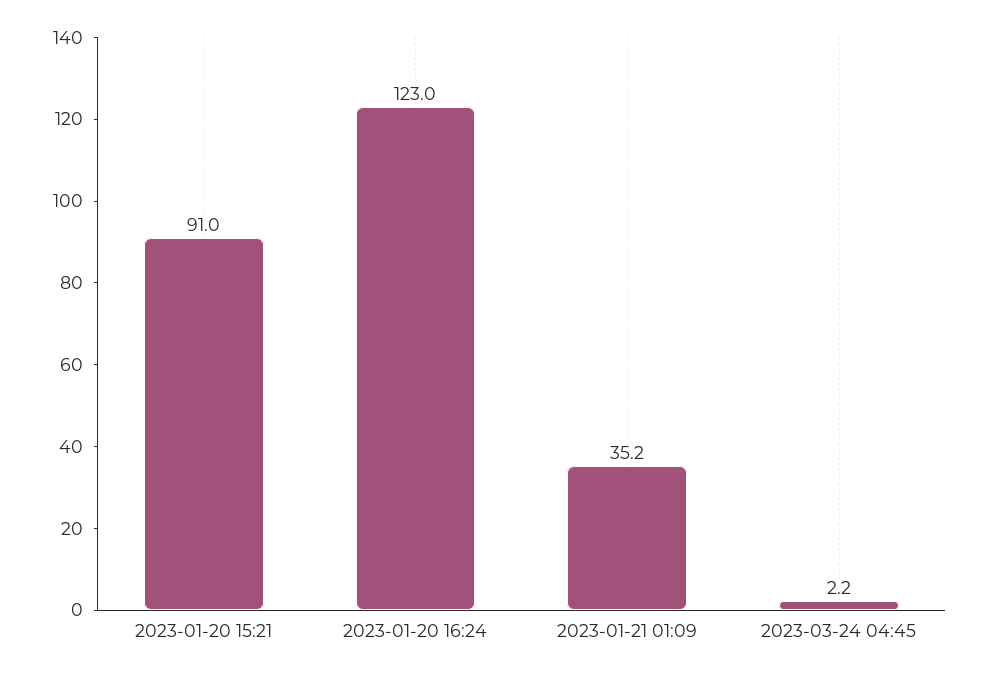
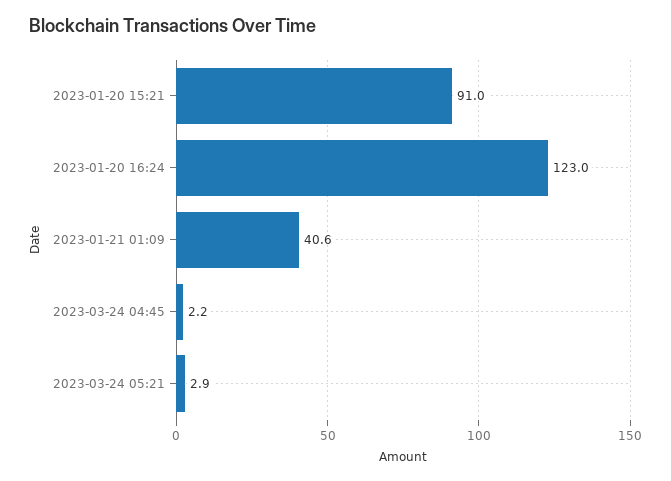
2023-01-21 01:09: 35.2 -> 40.6
2023-03-24 05:21: none -> 2.9

